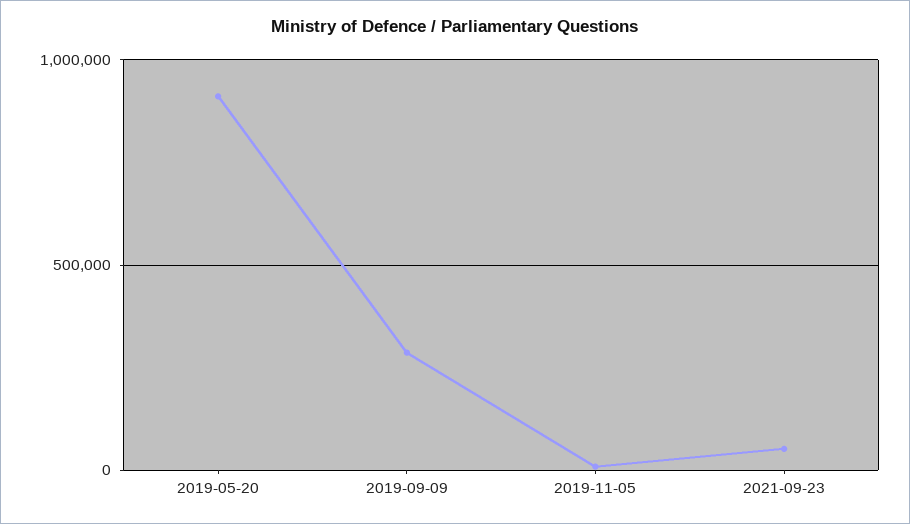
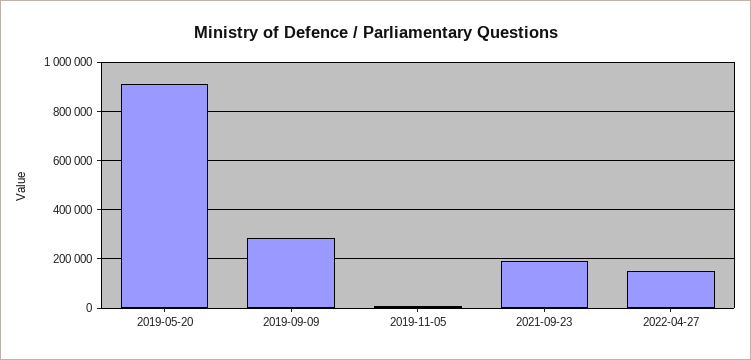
2021-09-23: 50000 -> 200000
2022-04-27: none -> 150000

